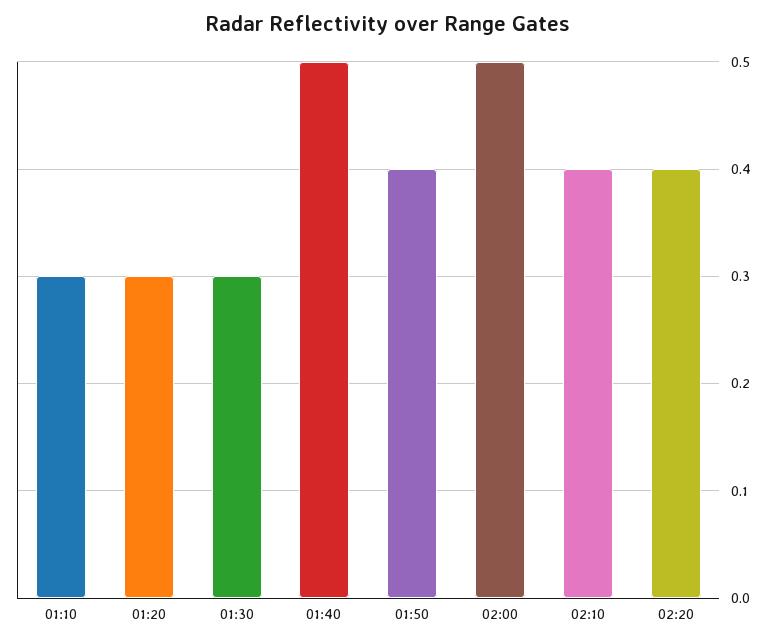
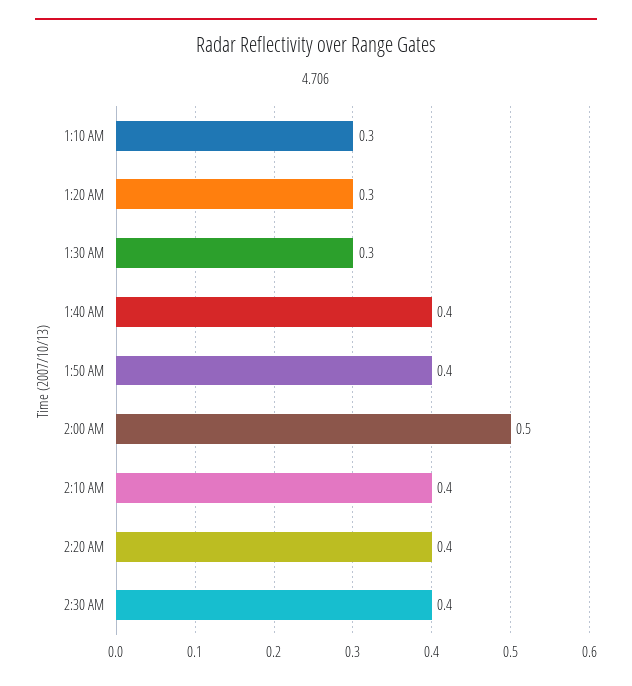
01:40: 0.5 -> 0.4
2:30 AM: none -> 0.4

